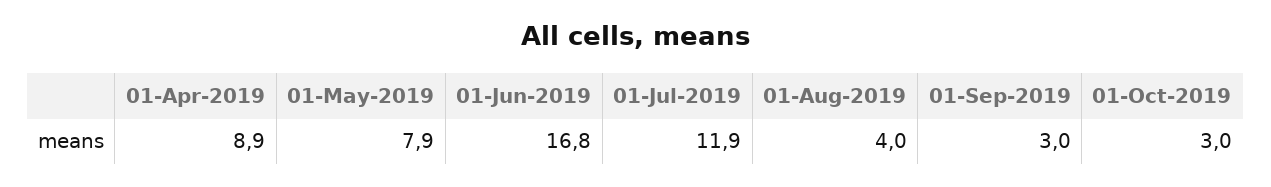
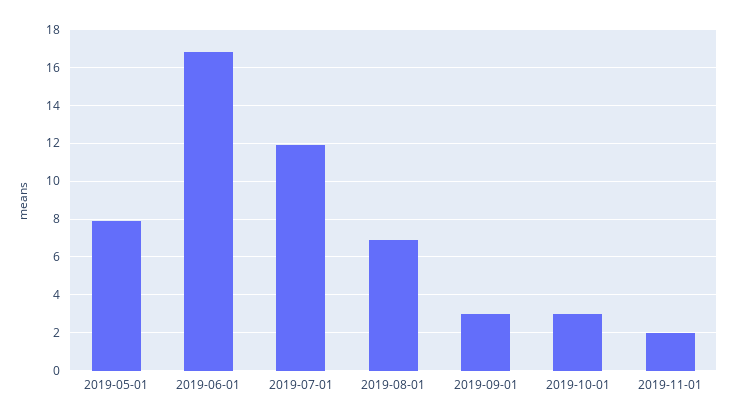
01-Apr-2019: 8.9 -> none
01-Aug-2019: 4 -> 7
2019-11-01: none -> 2

